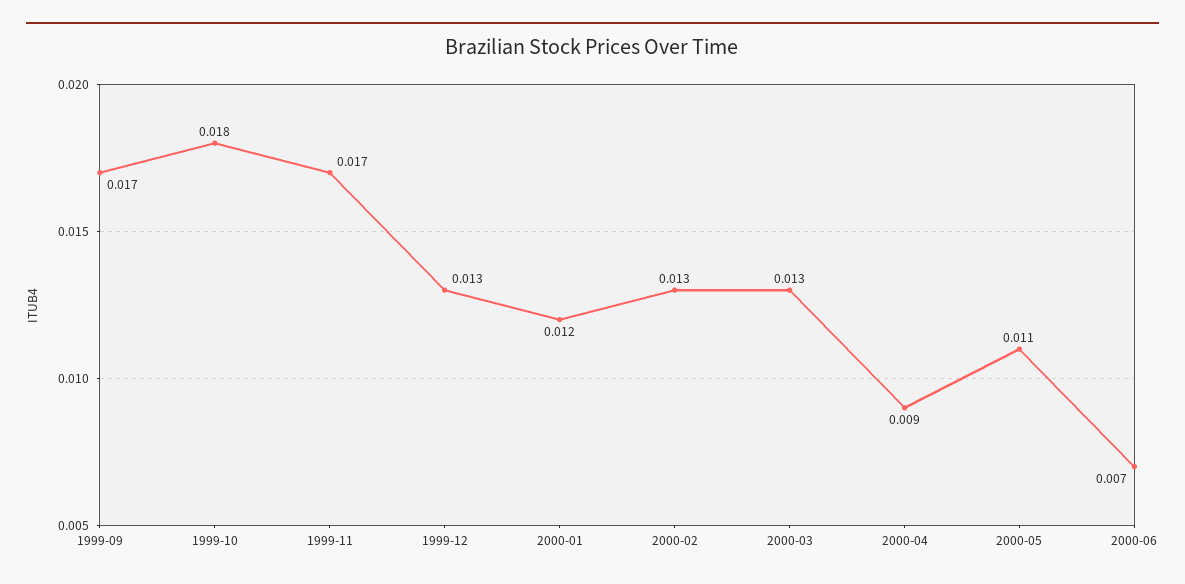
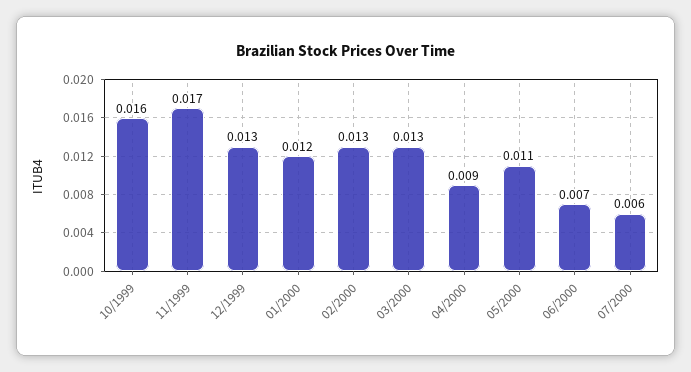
1999-09: 0.017 -> none
1999-10: 0.018 -> 0.016
07/2000: none -> 0.006

